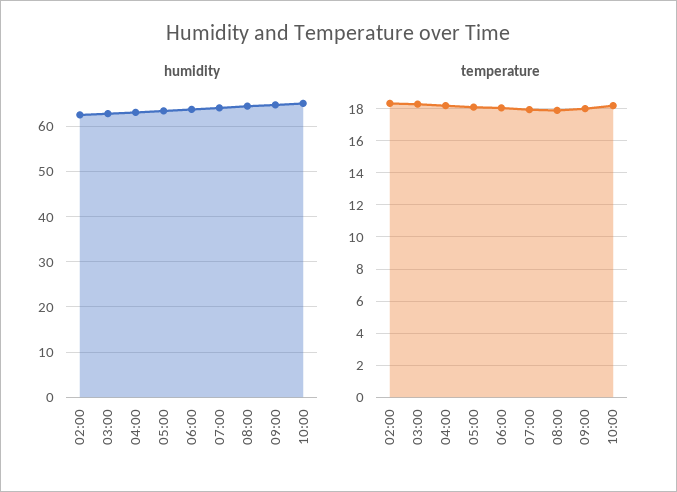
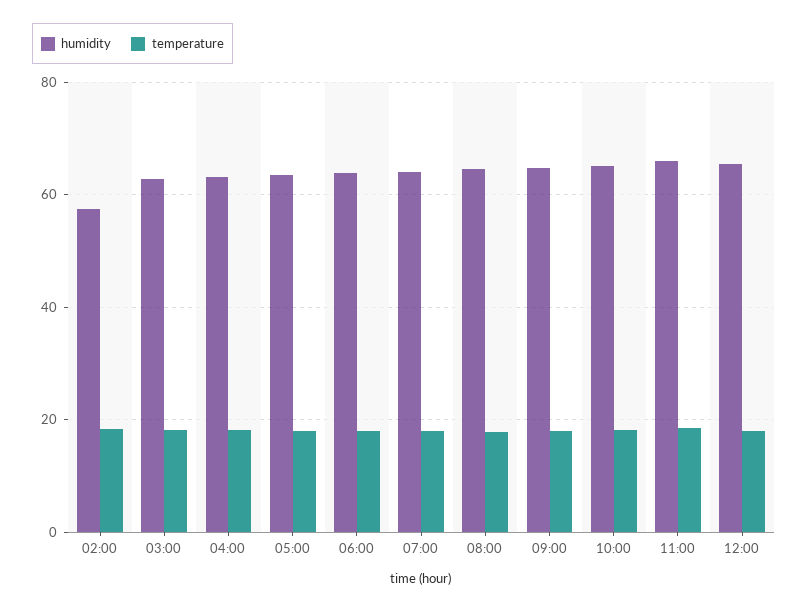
humidity, 02:00: 62 -> 58
humidity, 11:00: none -> 66
temperature, 11:00: none -> 18
humidity, 12:00: none -> 66
temperature, 12:00: none -> 18

